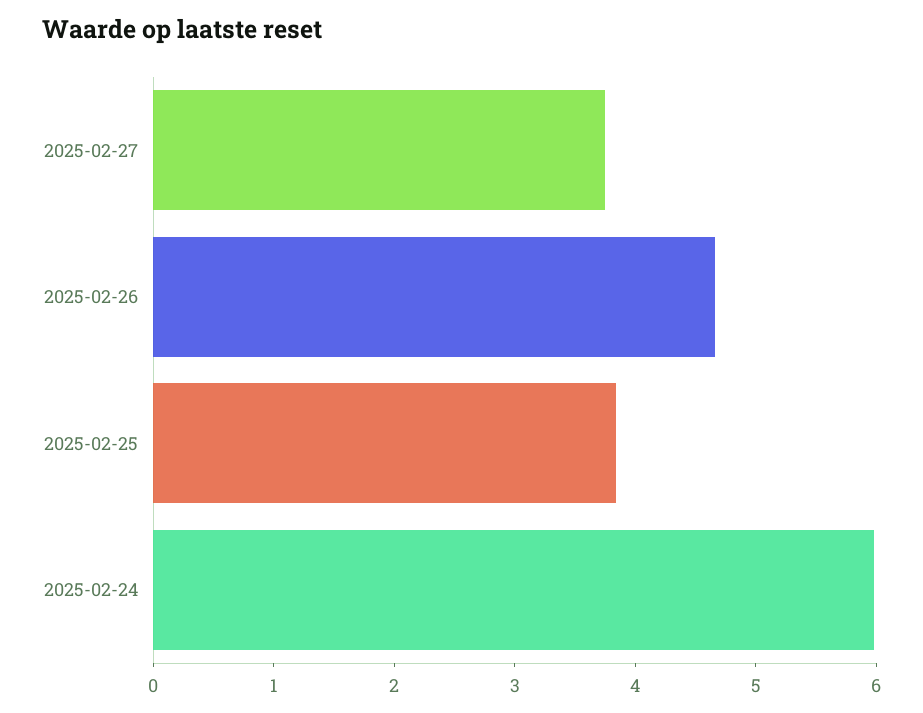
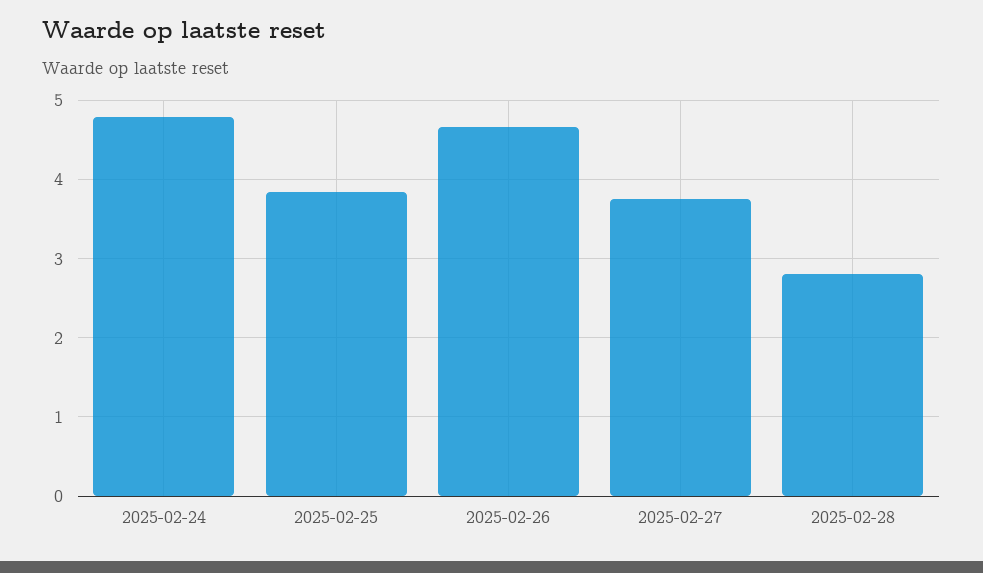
2025-02-24: 6 -> 4.8
2025-02-28: none -> 2.8

